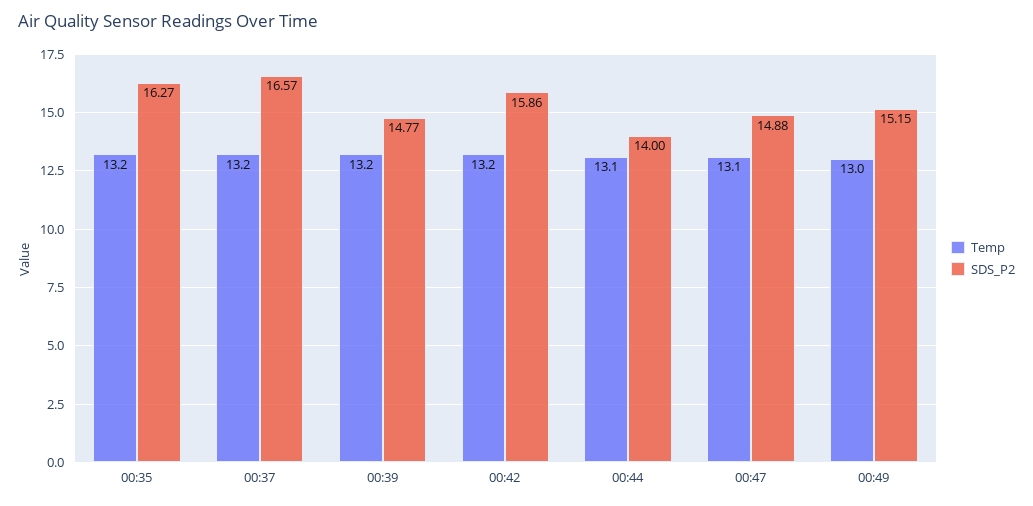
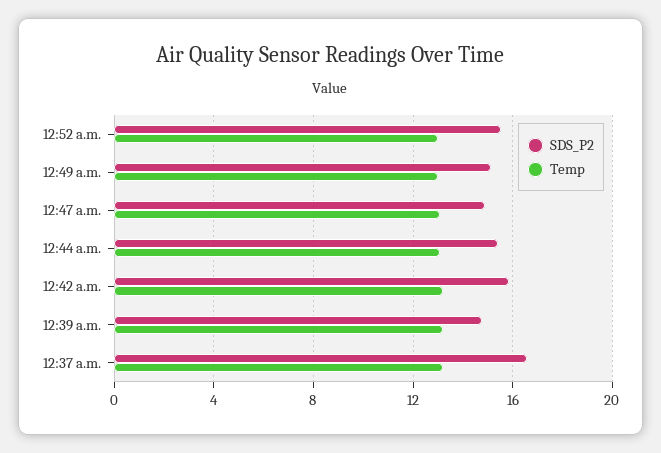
Temp, 00:35: 13.2 -> none
SDS_P2, 00:35: 16.27 -> none
SDS_P2, 00:44: 14 -> 15.5
SDS_P2, 12:52 a.m.: none -> 15.5
Temp, 12:52 a.m.: none -> 13

